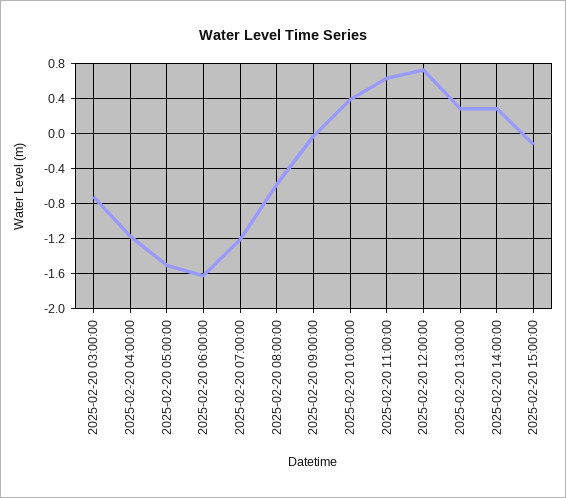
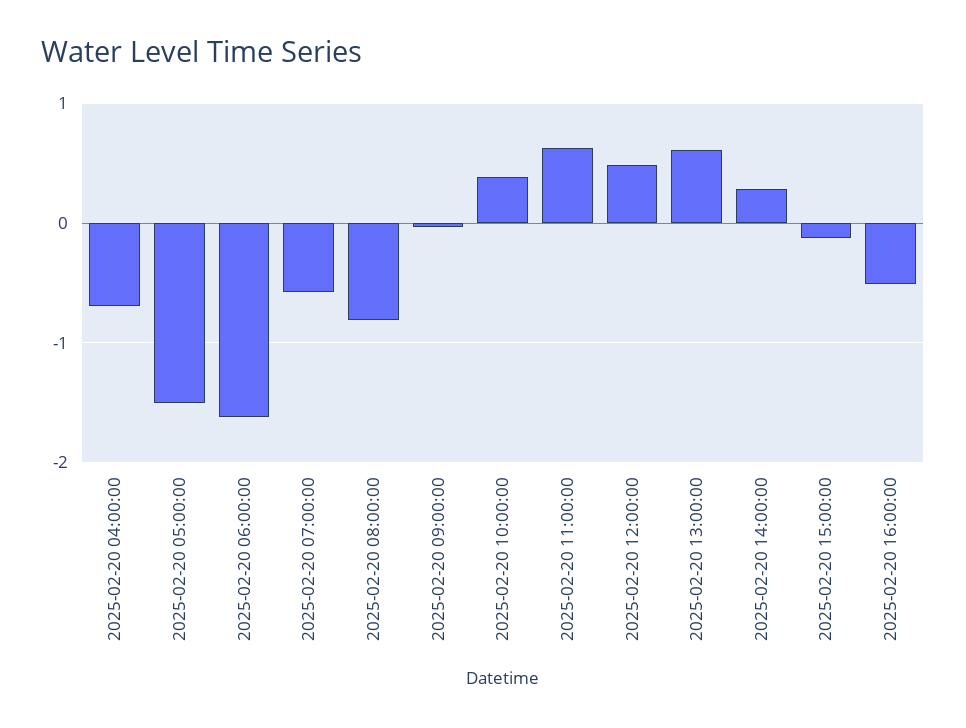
2025-02-20 03:00:00: -0.7 -> none
2025-02-20 04:00:00: -1.2 -> -0.7
2025-02-20 07:00:00: -1.2 -> -0.6
2025-02-20 08:00:00: -0.6 -> -0.8
2025-02-20 12:00:00: 0.7 -> 0.5
2025-02-20 13:00:00: 0.3 -> 0.6
2025-02-20 16:00:00: none -> -0.5

